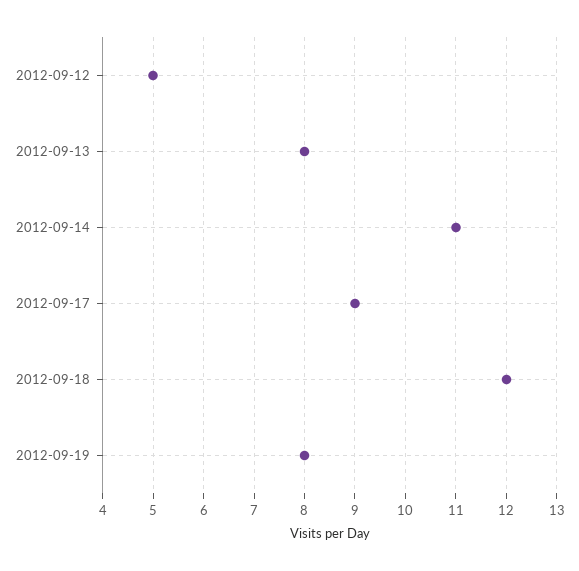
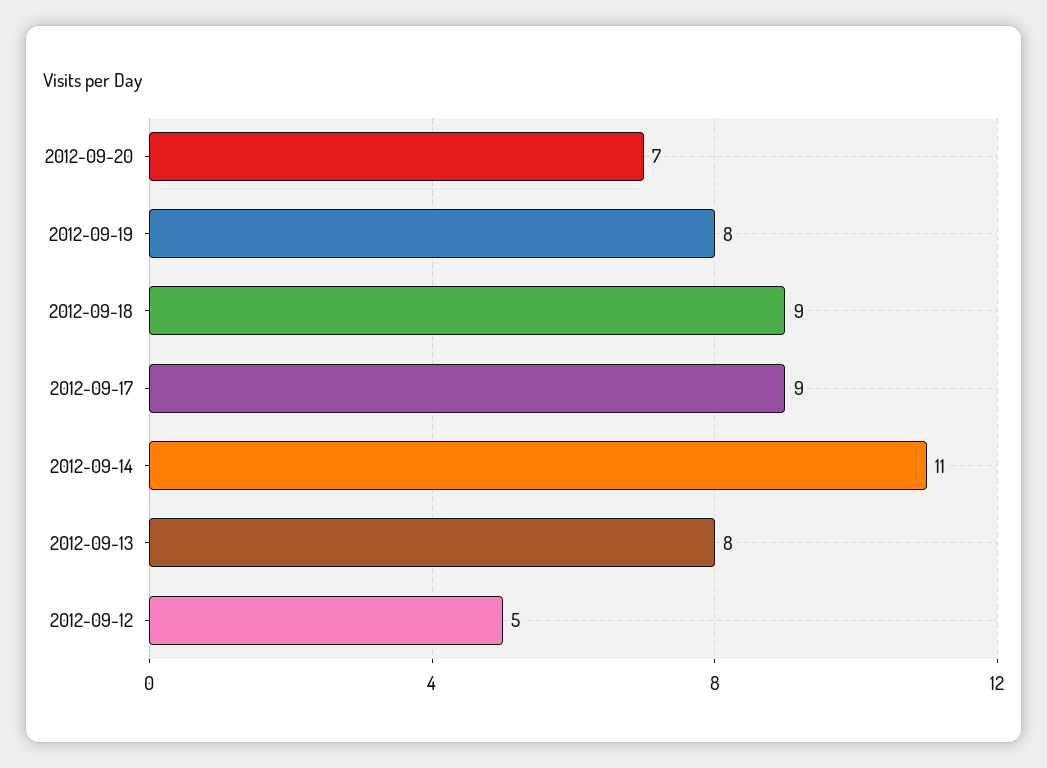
2012-09-18: 12 -> 9
2012-09-20: none -> 7

